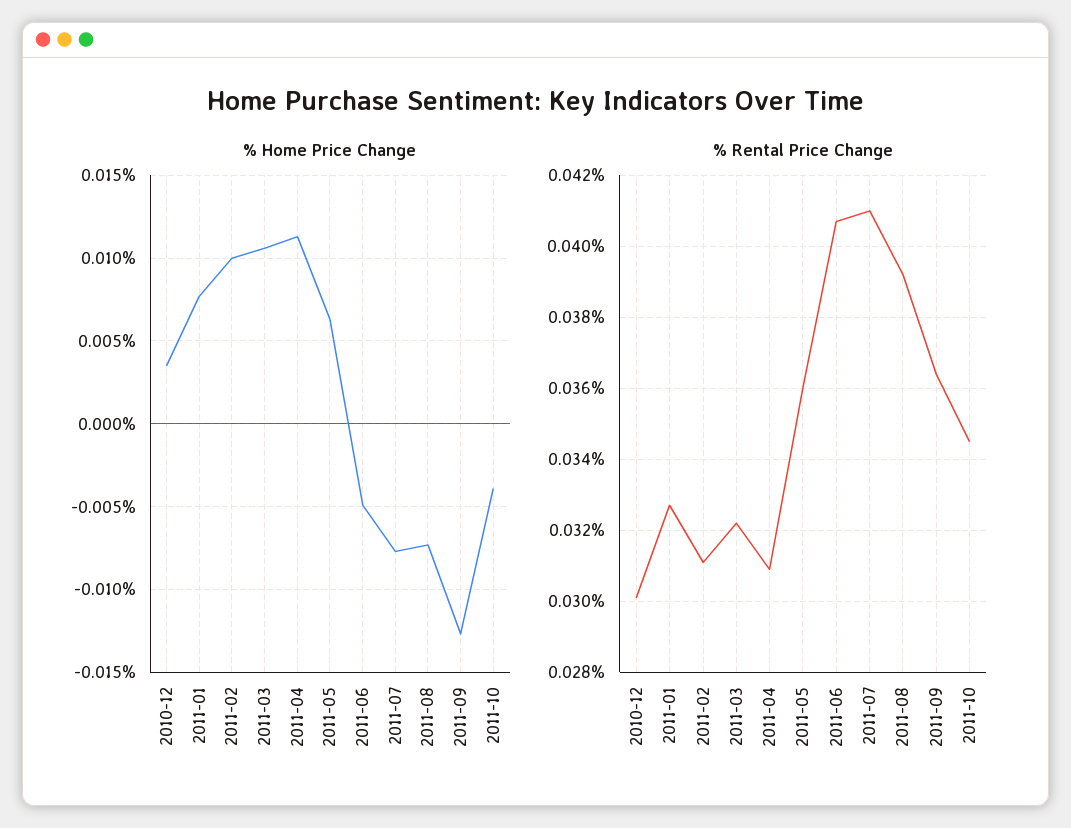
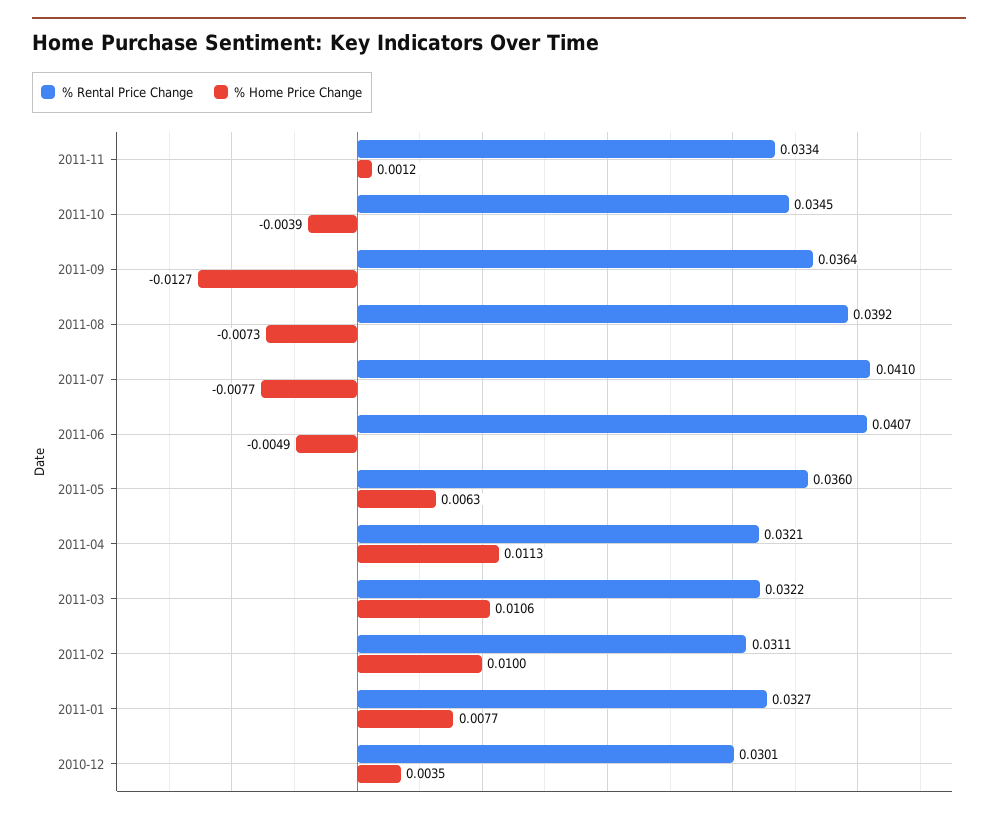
% Rental Price Change, 2011-04: 0.031 -> 0.0321
% Rental Price Change, 2011-11: none -> 0.0334
% Home Price Change, 2011-11: none -> 0.0012

